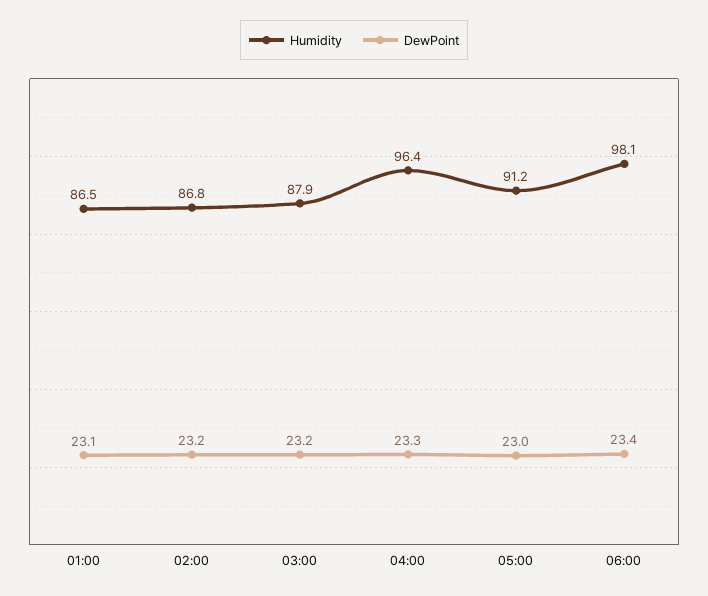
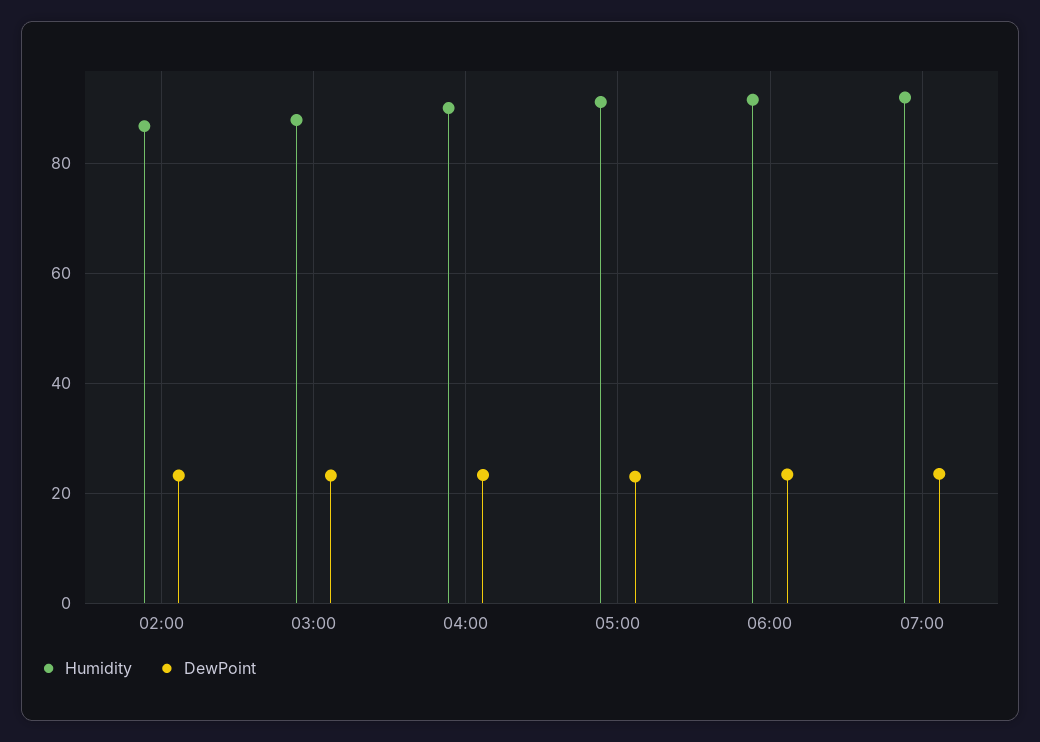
Humidity, 01:00: 86.5 -> none
DewPoint, 01:00: 23.1 -> none
Humidity, 04:00: 96.4 -> 90
Humidity, 06:00: 98.1 -> 92
Humidity, 07:00: none -> 92
DewPoint, 07:00: none -> 24

